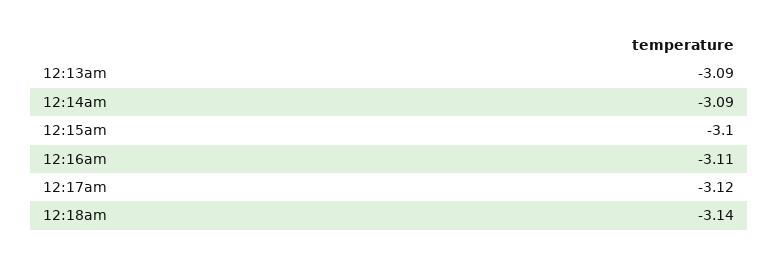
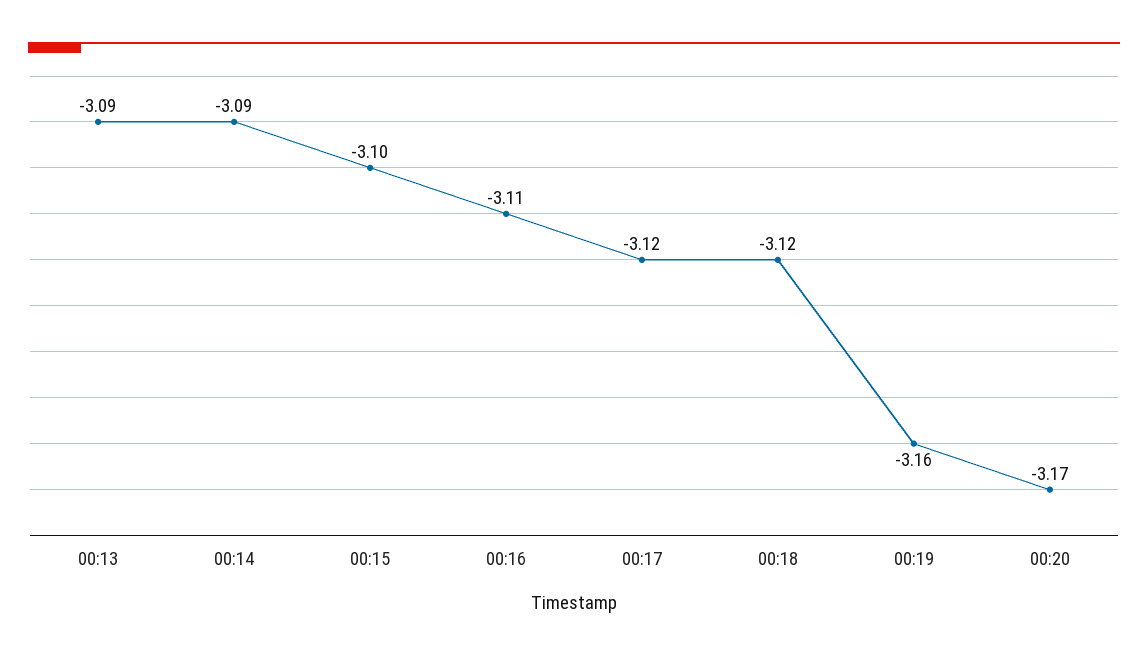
12:18am: -3.14 -> -3.12
00:19: none -> -3.16
00:20: none -> -3.17

